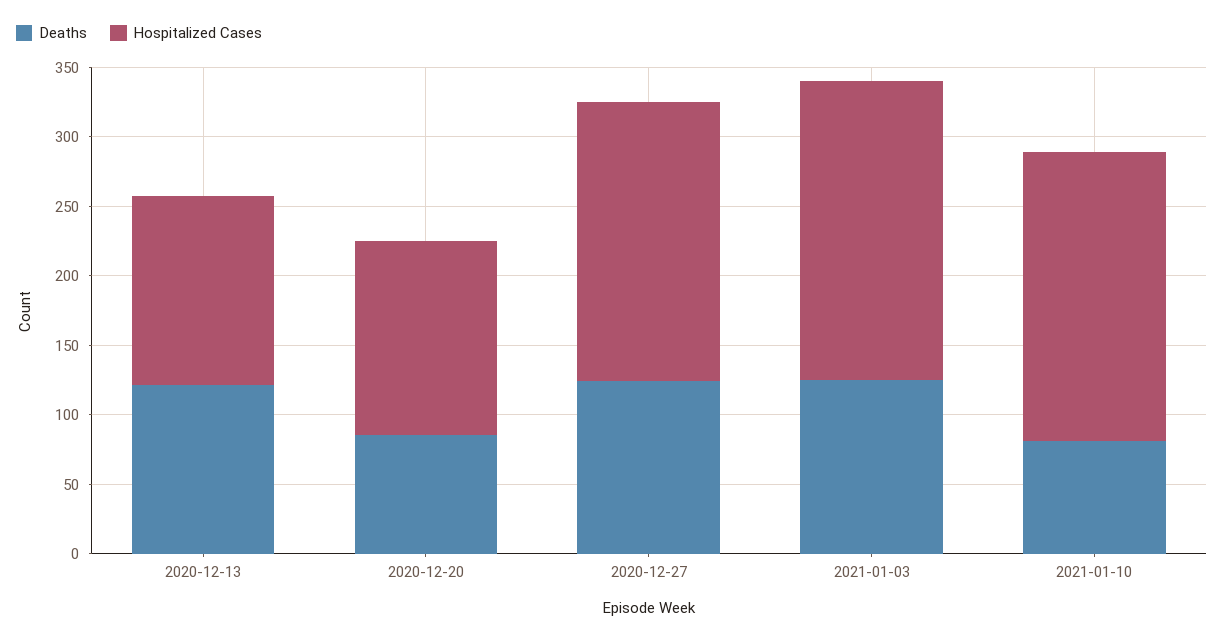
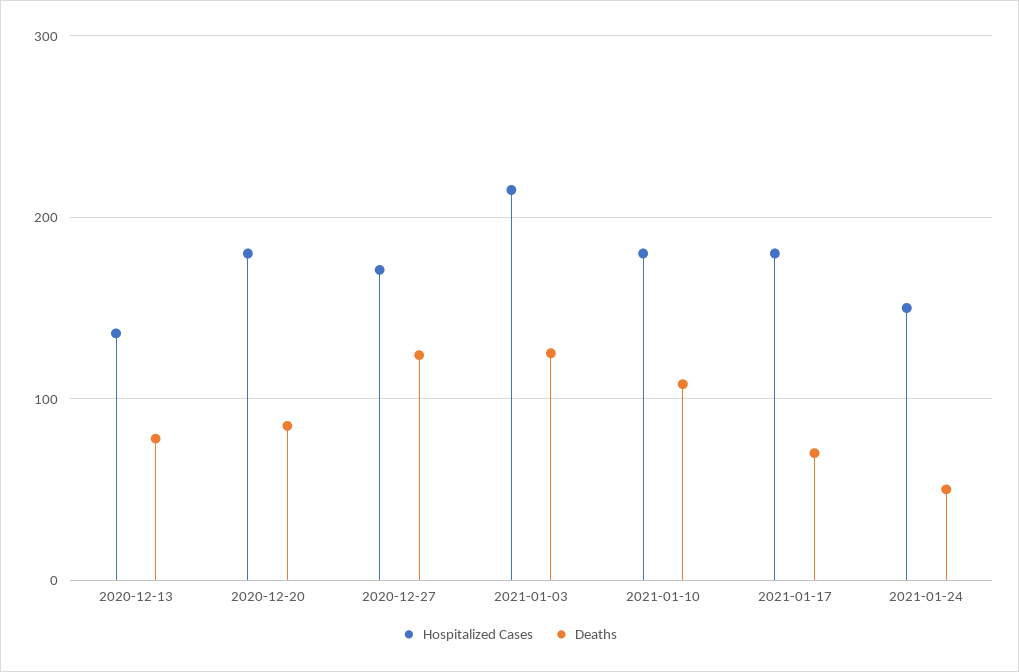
Deaths, 2020-12-13: 120 -> 80
Hospitalized Cases, 2020-12-20: 140 -> 180
Hospitalized Cases, 2020-12-27: 200 -> 170
Deaths, 2021-01-10: 80 -> 110
Hospitalized Cases, 2021-01-10: 210 -> 180
Hospitalized Cases, 2021-01-17: none -> 180
Deaths, 2021-01-17: none -> 70
Hospitalized Cases, 2021-01-24: none -> 150
Deaths, 2021-01-24: none -> 50

